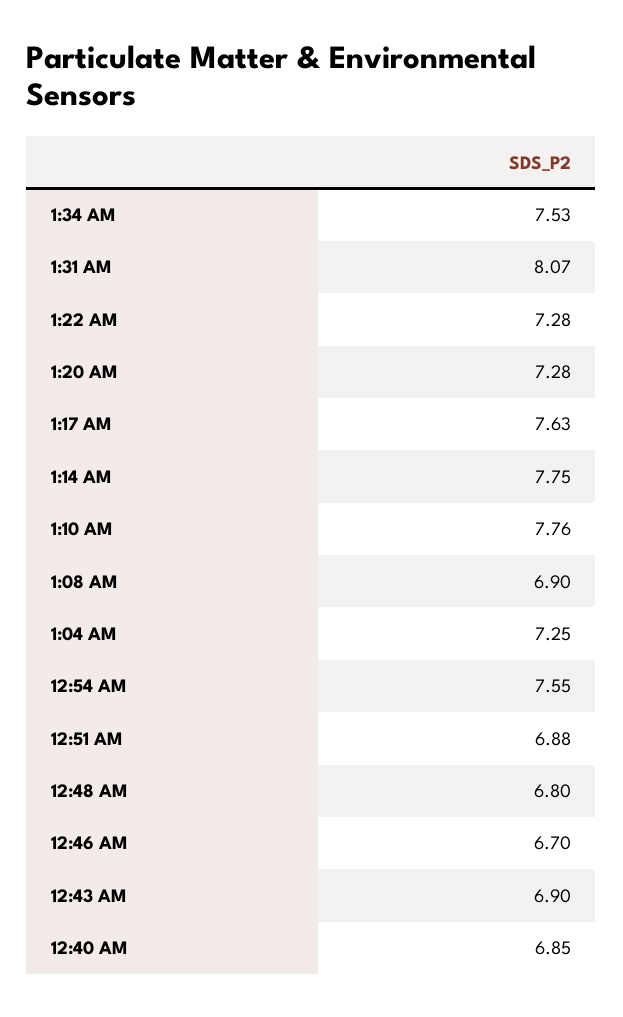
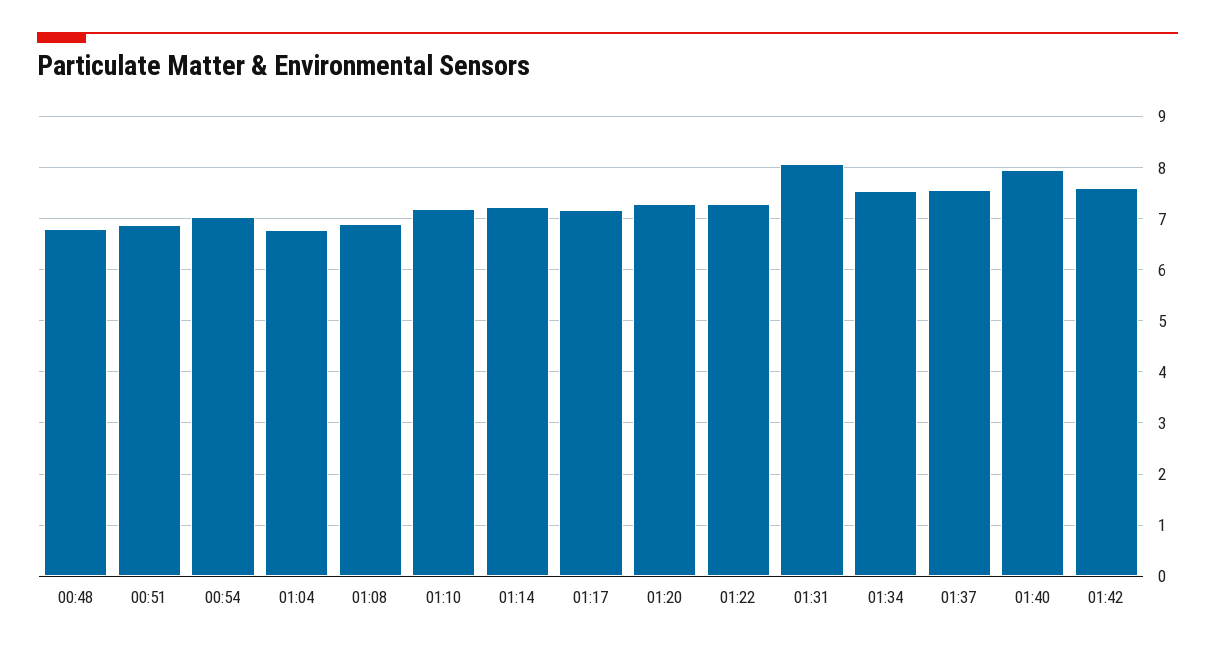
1:17 AM: 7.63 -> 7.2
1:14 AM: 7.75 -> 7.2
1:10 AM: 7.76 -> 7.2
1:04 AM: 7.25 -> 6.8
12:54 AM: 7.55 -> 7
12:46 AM: 6.7 -> none
12:43 AM: 6.9 -> none
12:40 AM: 6.85 -> none
01:37: none -> 7.6
01:40: none -> 8
01:42: none -> 7.6

